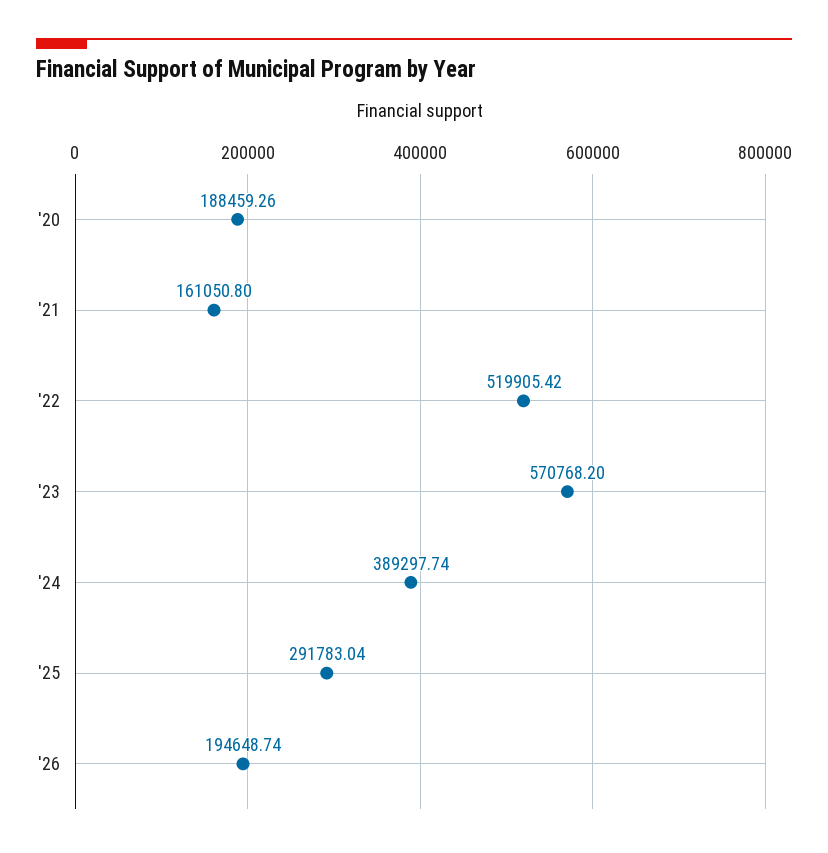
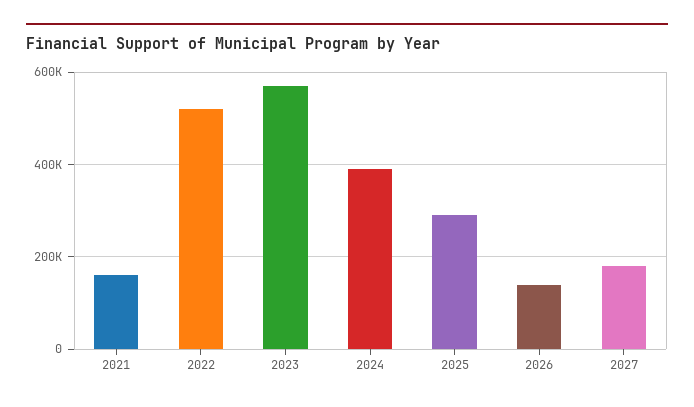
'20: 188459.26 -> none
'26: 194648.74 -> 140000
2027: none -> 180000

